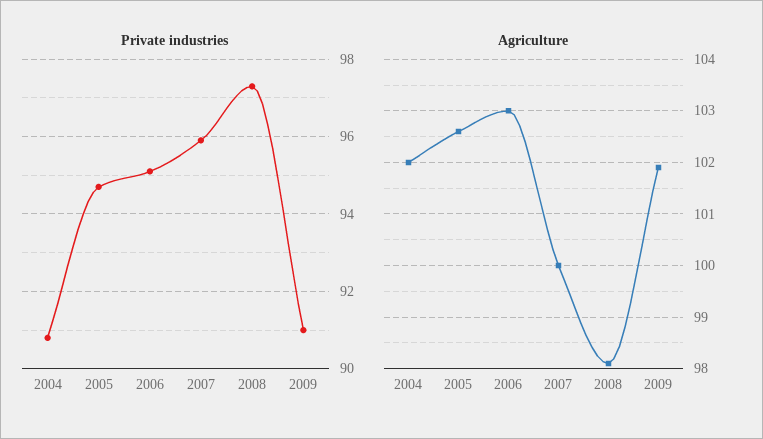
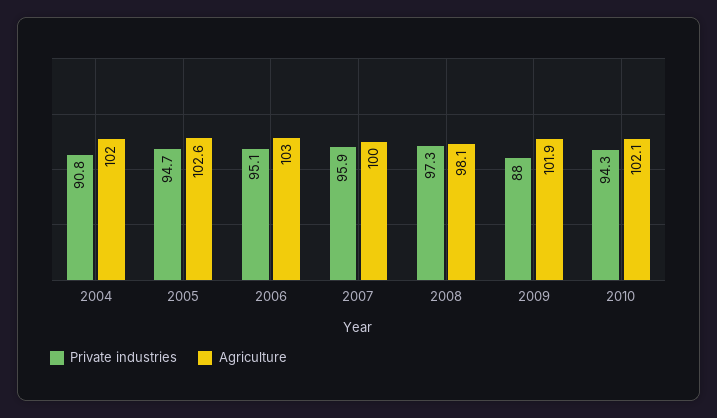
Private industries, 2009: 91 -> 88
Private industries, 2010: none -> 94.3
Agriculture, 2010: none -> 102.1

